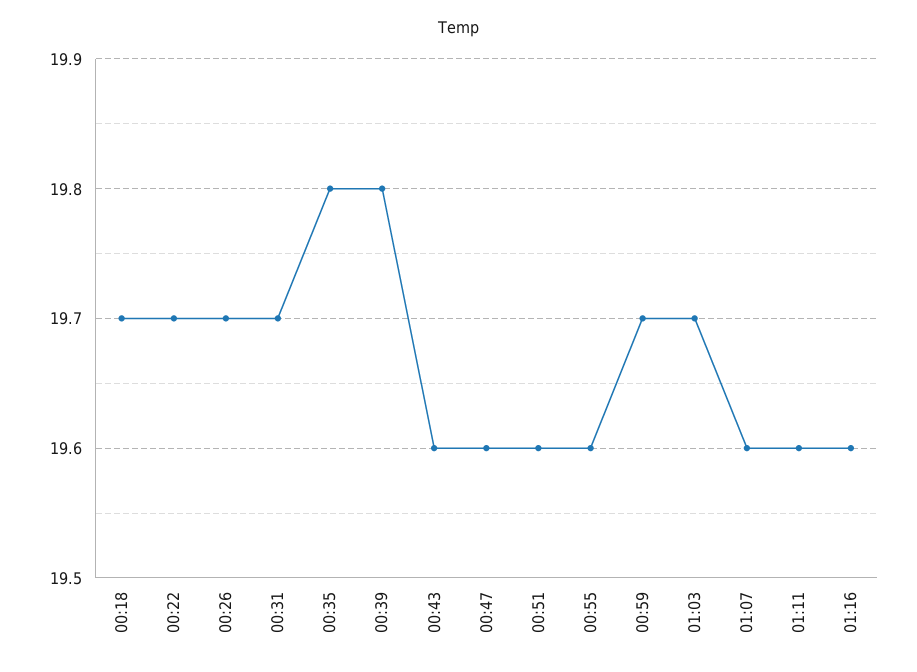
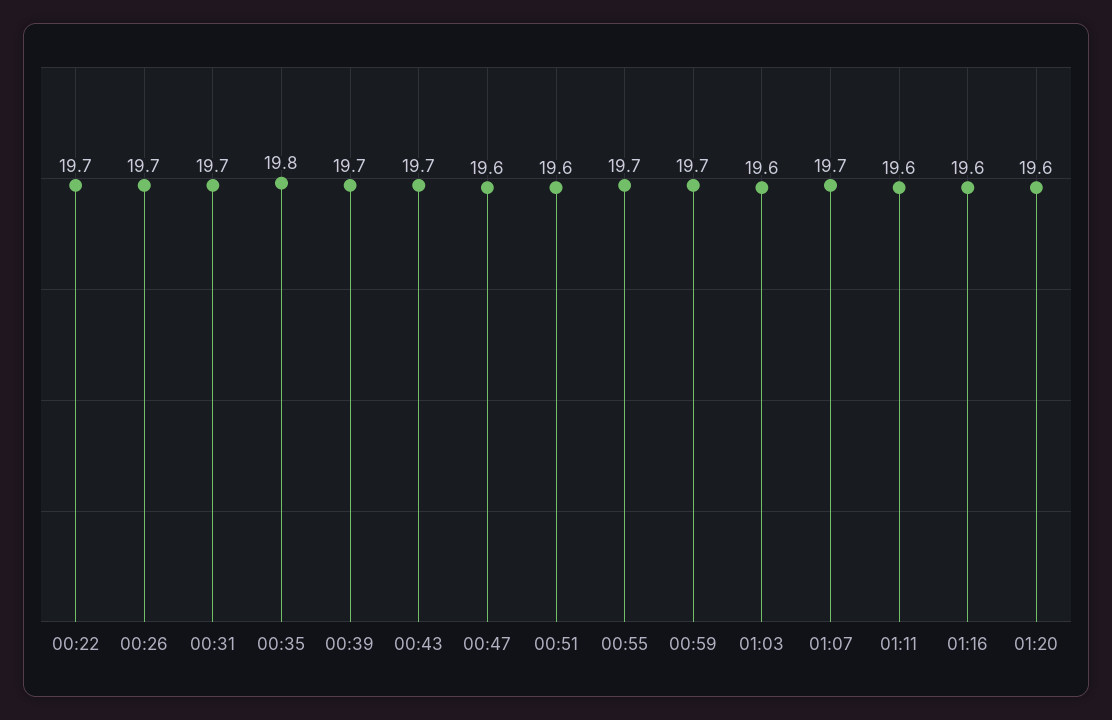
00:18: 19.7 -> none
00:39: 19.8 -> 19.7
00:43: 19.6 -> 19.7
00:55: 19.6 -> 19.7
01:03: 19.7 -> 19.6
01:07: 19.6 -> 19.7
01:20: none -> 19.6

